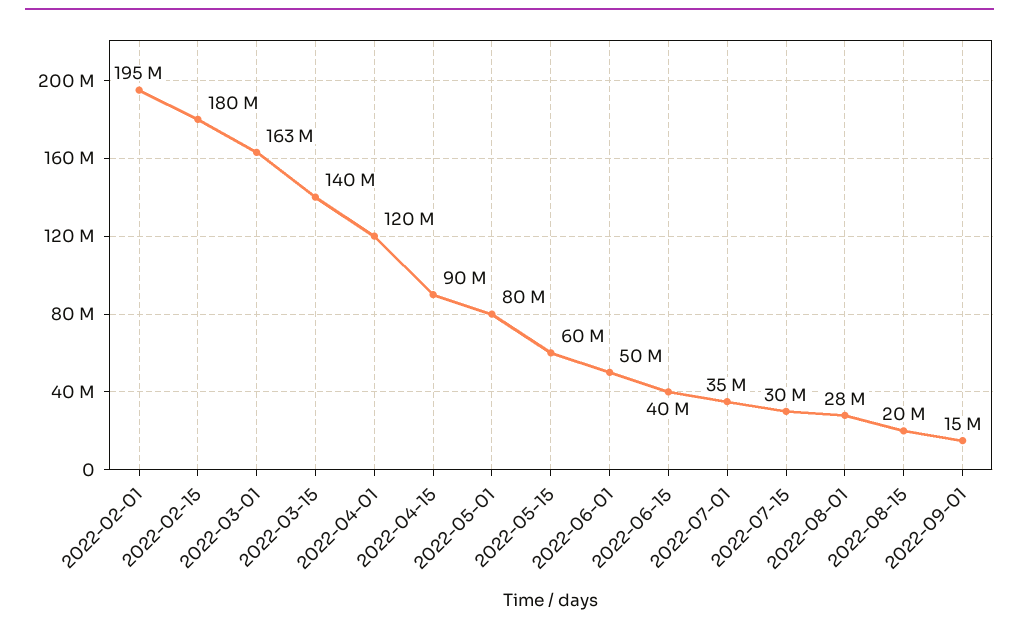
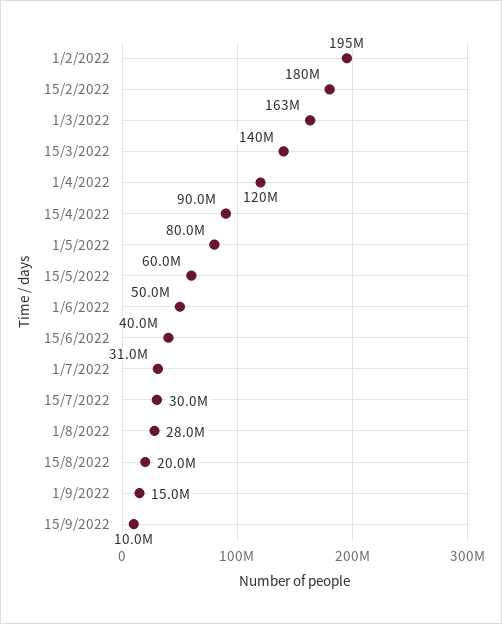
2022-07-01: 35000000 -> 31000000
15/9/2022: none -> 10000000

